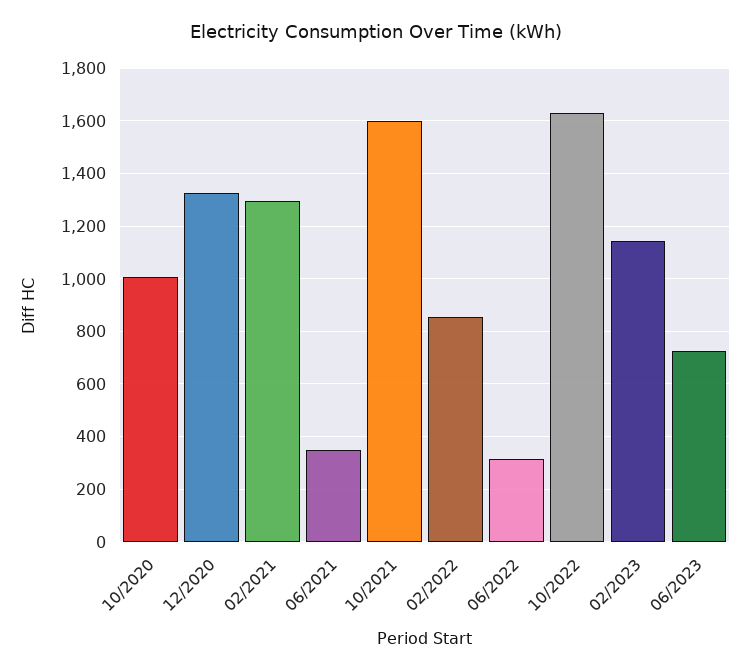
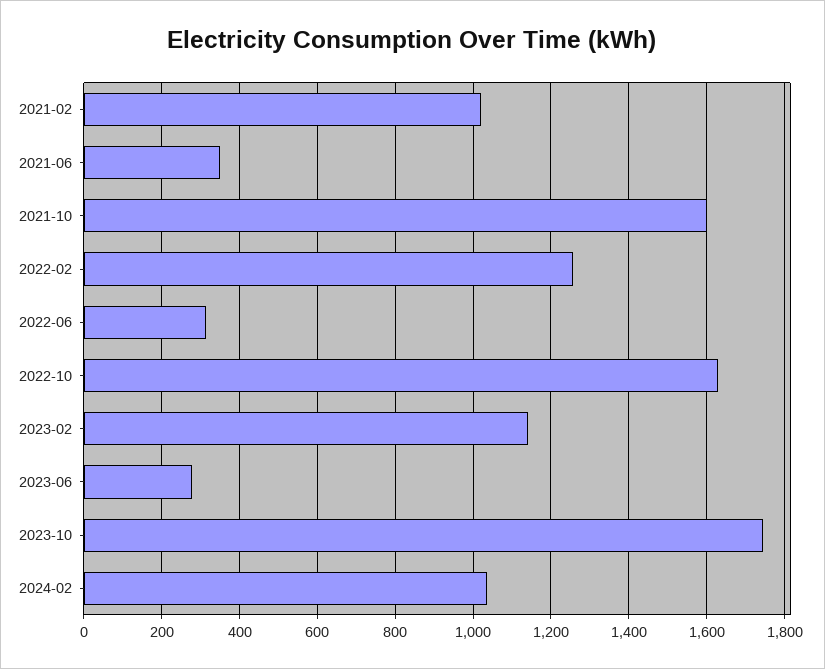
10/2020: 1000 -> none
12/2020: 1325 -> none
02/2021: 1300 -> 1020
02/2022: 850 -> 1260
06/2023: 725 -> 280
2023-10: none -> 1740
2024-02: none -> 1040

